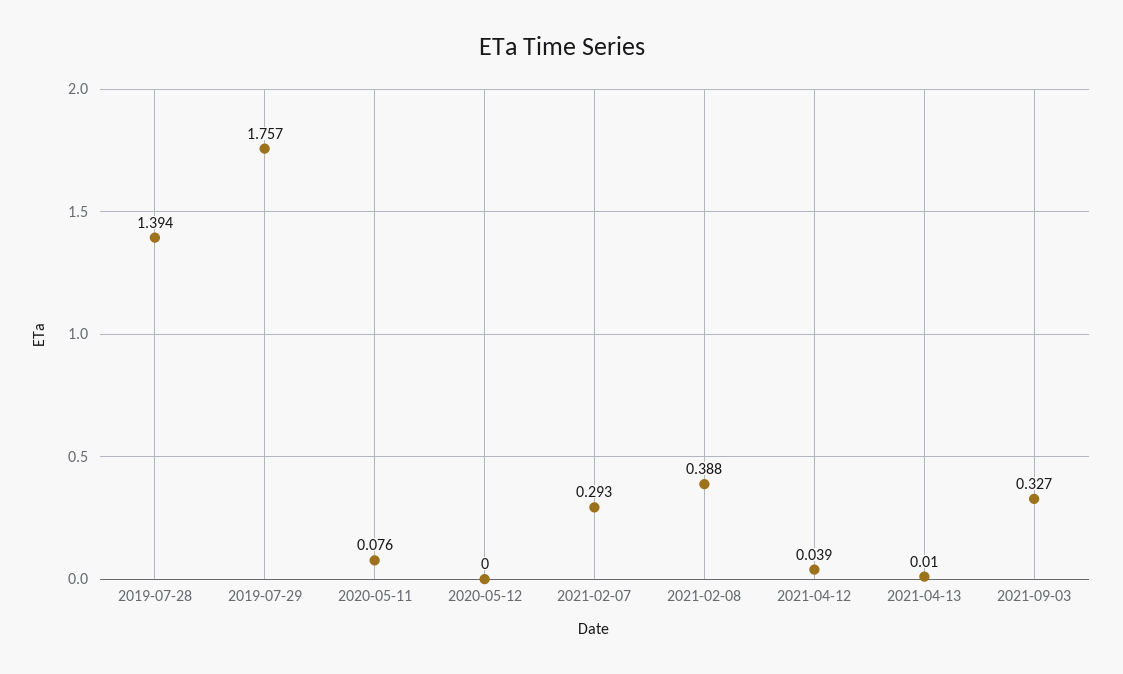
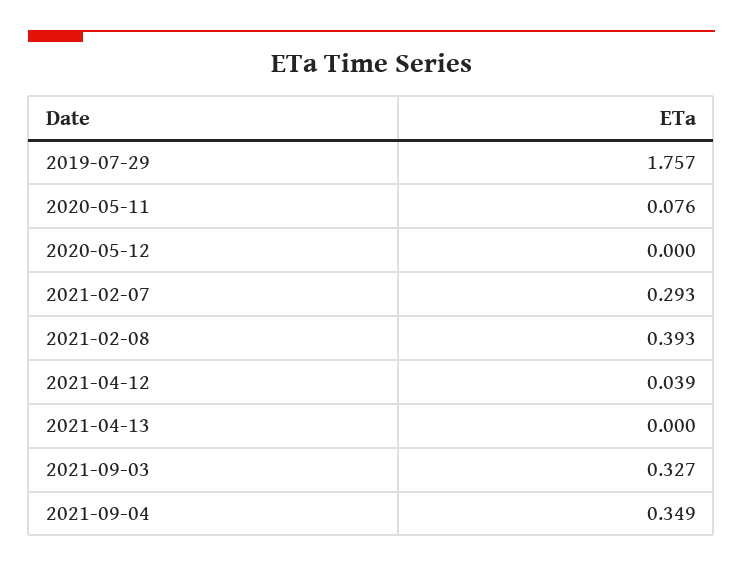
2019-07-28: 1.394 -> none
2021-02-08: 0.388 -> 0.393
2021-04-13: 0.01 -> 0
2021-09-04: none -> 0.349

